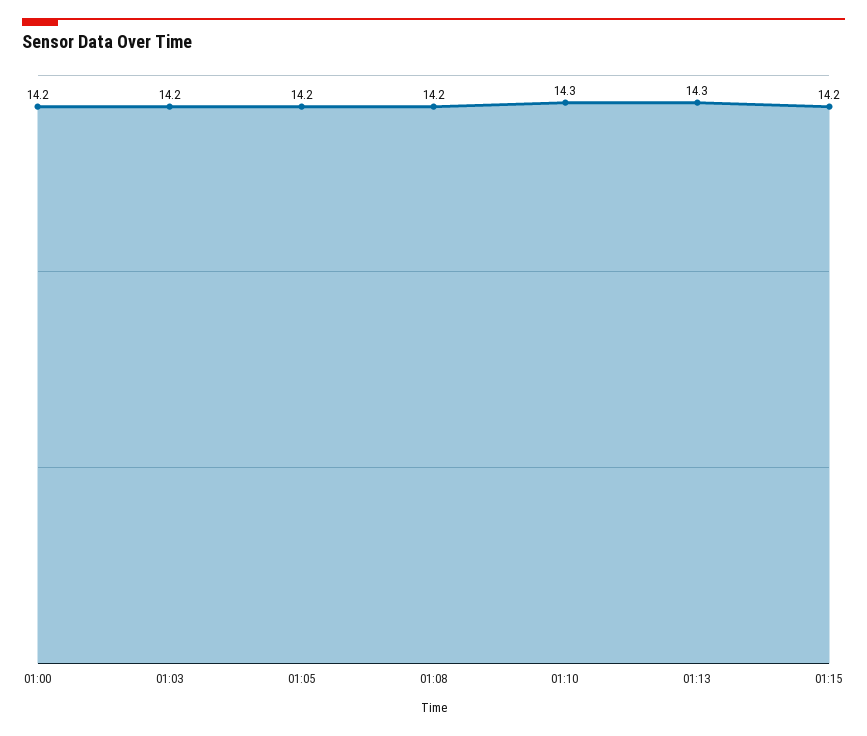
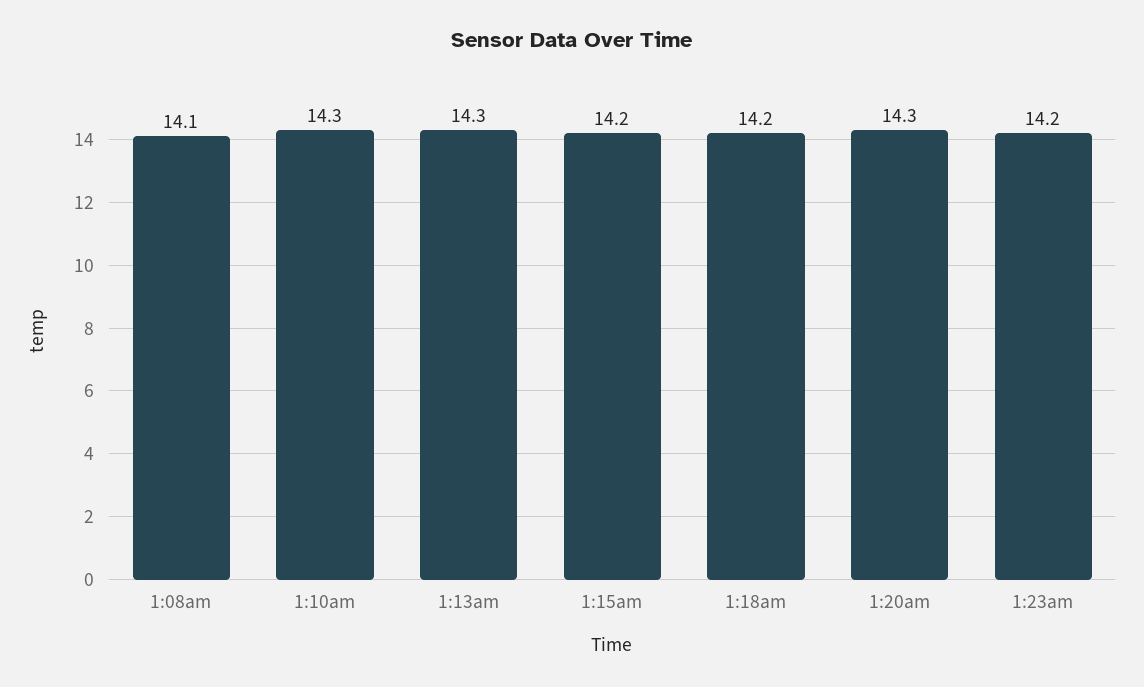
01:00: 14.2 -> none
01:03: 14.2 -> none
01:05: 14.2 -> none
01:08: 14.2 -> 14.1
1:18am: none -> 14.2
1:20am: none -> 14.3
1:23am: none -> 14.2

